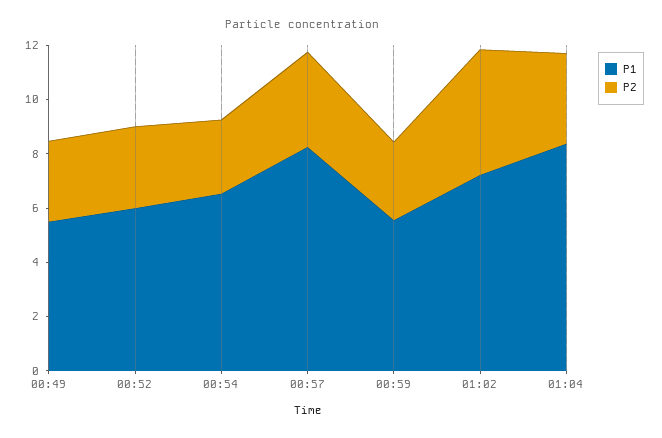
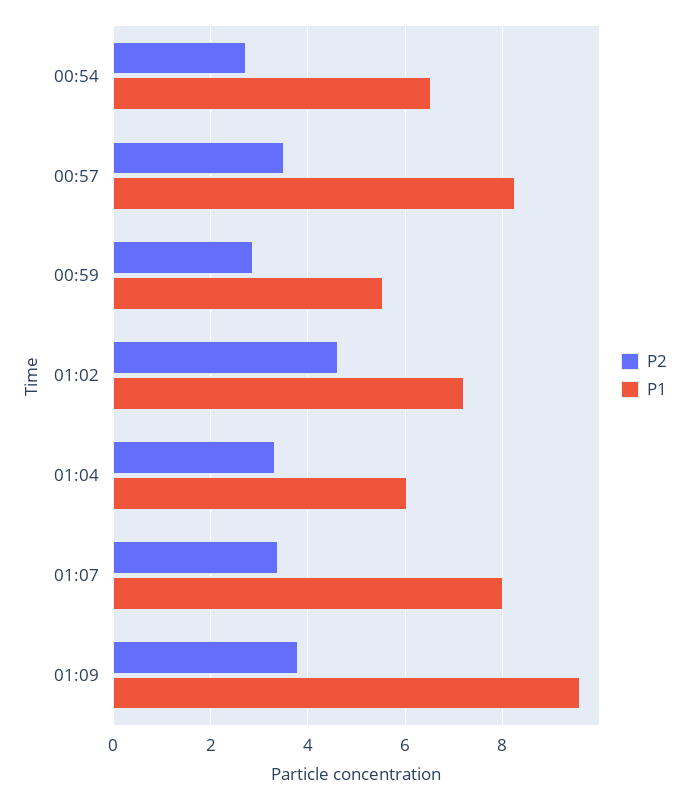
P1, 00:49: 5.5 -> none
P2, 00:49: 3 -> none
P1, 00:52: 6 -> none
P2, 00:52: 3 -> none
P1, 01:04: 8.5 -> 6
P2, 01:07: none -> 3.4
P1, 01:07: none -> 8
P2, 01:09: none -> 3.8
P1, 01:09: none -> 9.6

